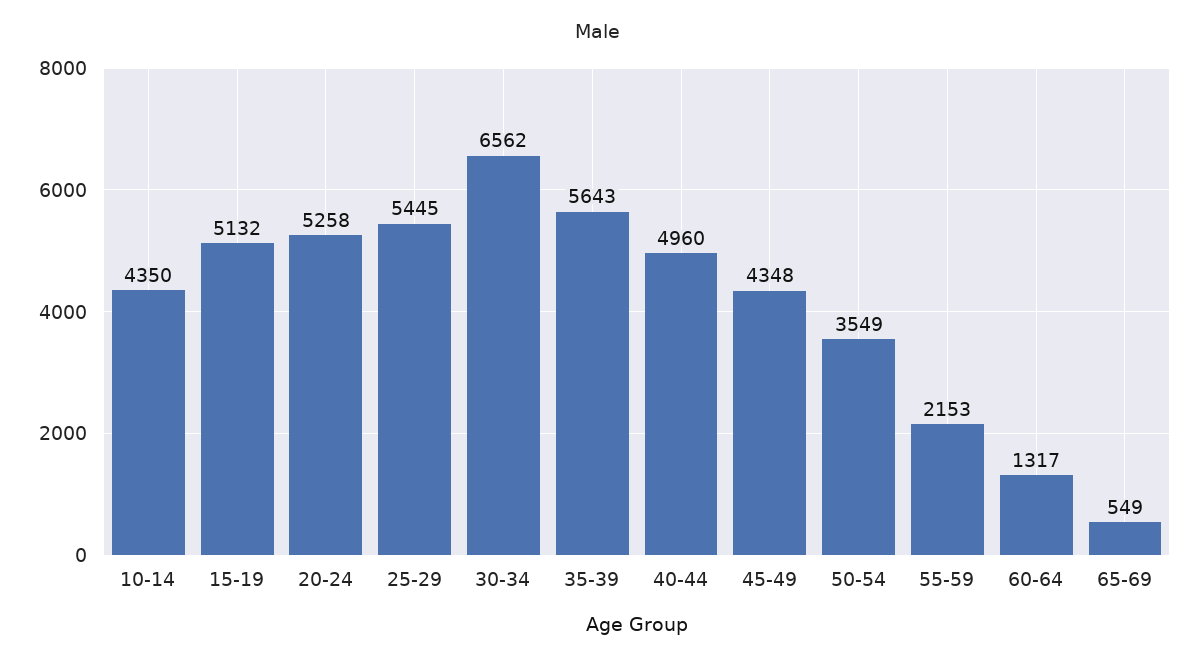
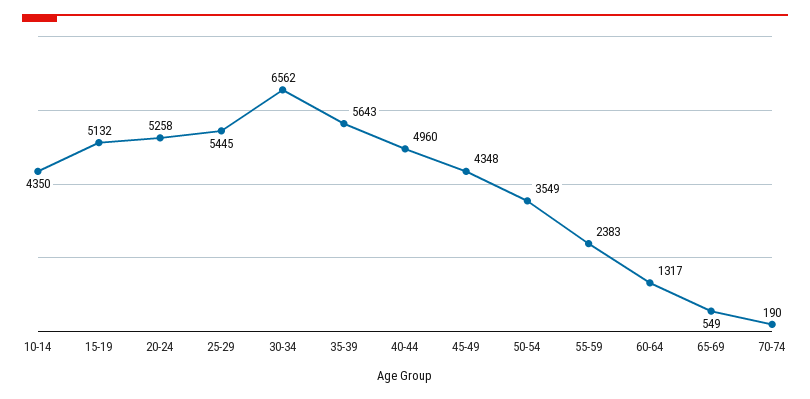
55-59: 2153 -> 2383
70-74: none -> 190

